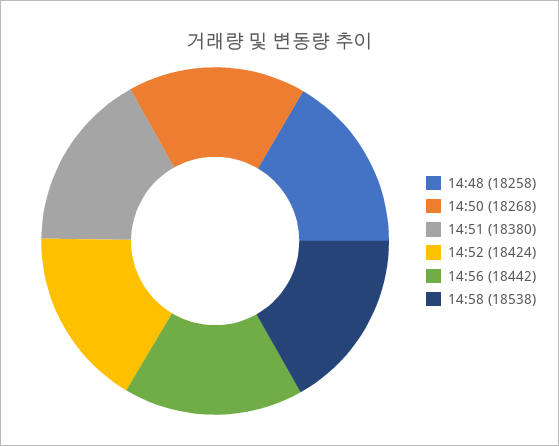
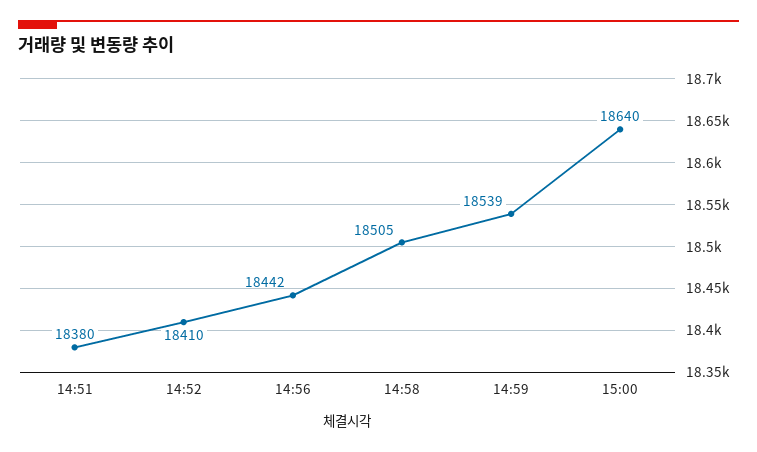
14:48: 18258 -> none
14:50: 18268 -> none
14:52: 18424 -> 18410
14:58: 18538 -> 18505
14:59: none -> 18539
15:00: none -> 18640

